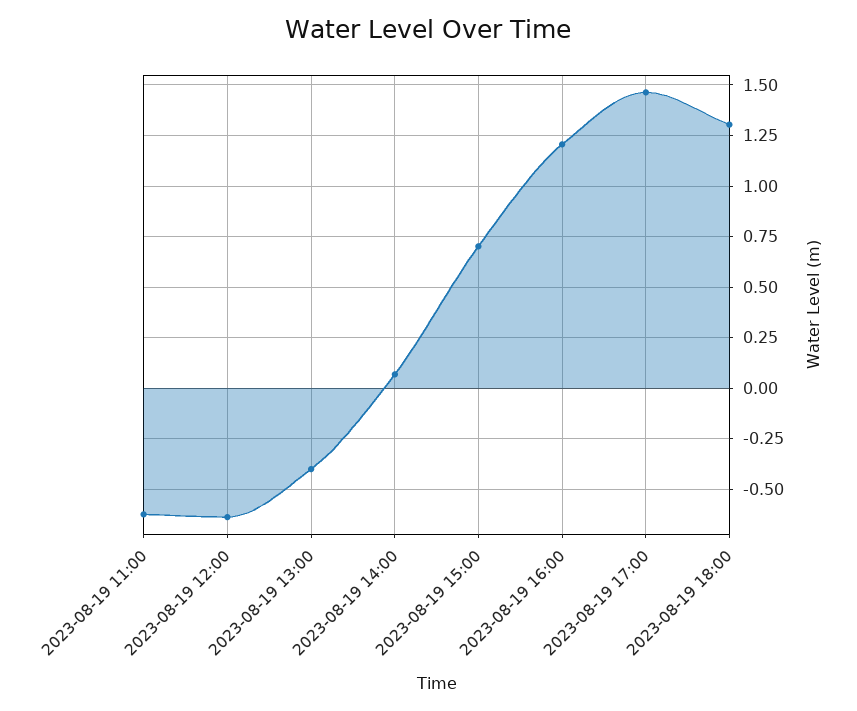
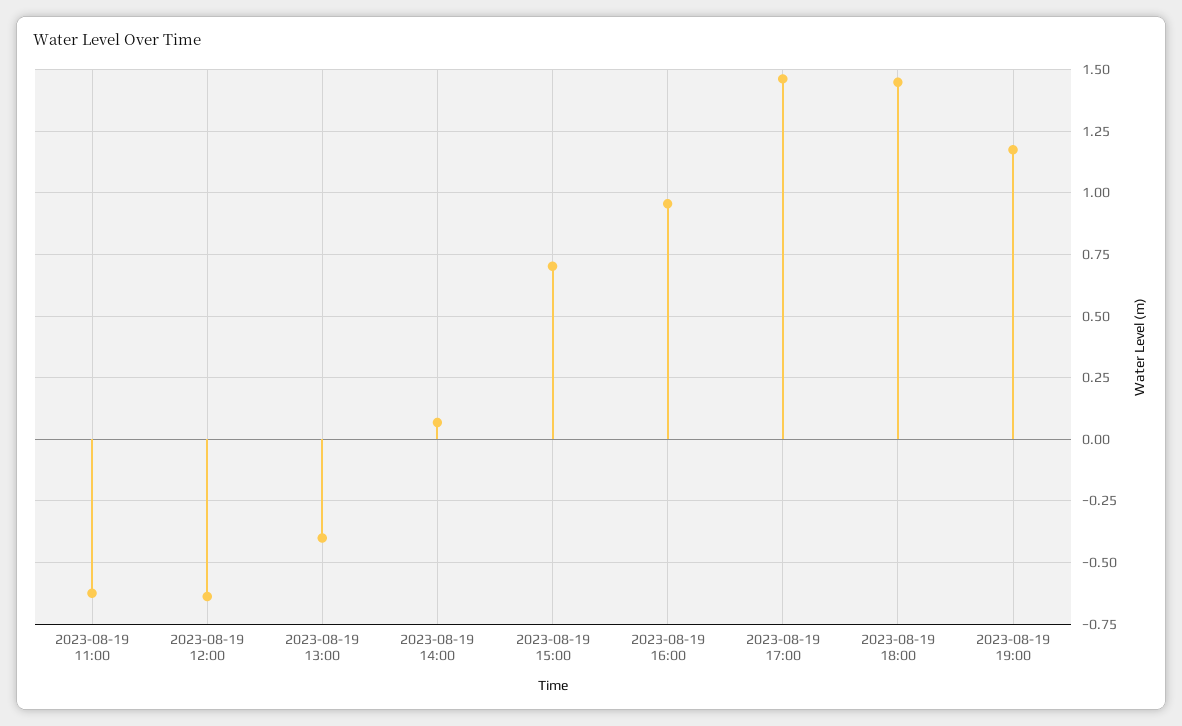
2023-08-19 16:00: 1.2 -> 0.95
2023-08-19 18:00: 1.3 -> 1.45
2023-08-19 19:00: none -> 1.175

